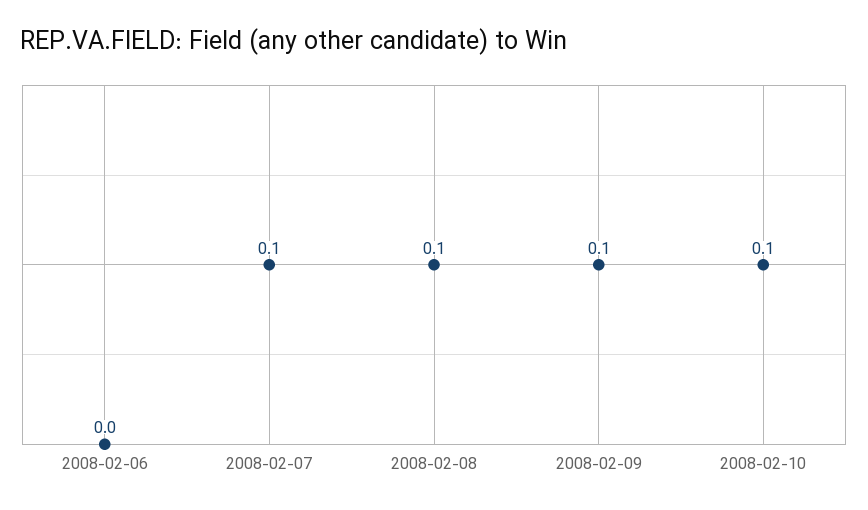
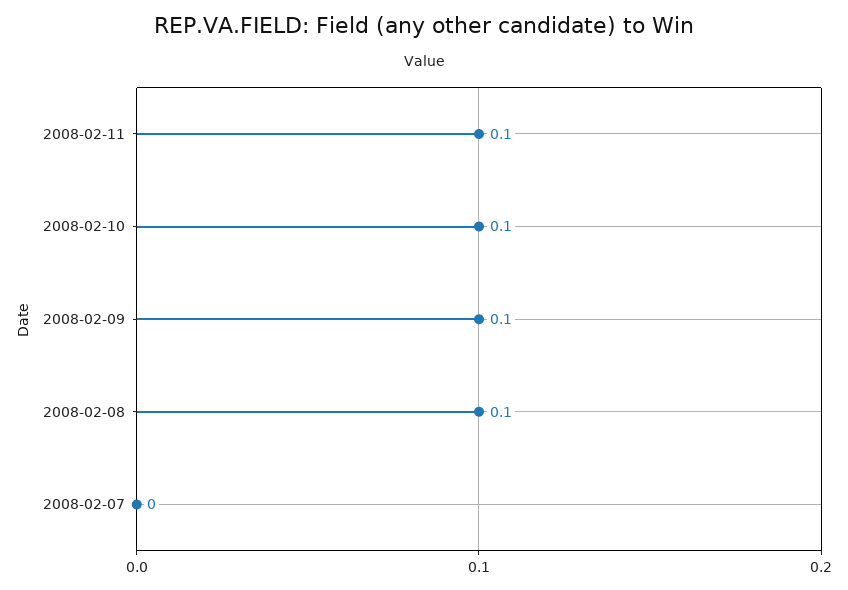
2008-02-06: 0 -> none
2008-02-07: 0.1 -> 0
2008-02-11: none -> 0.1

